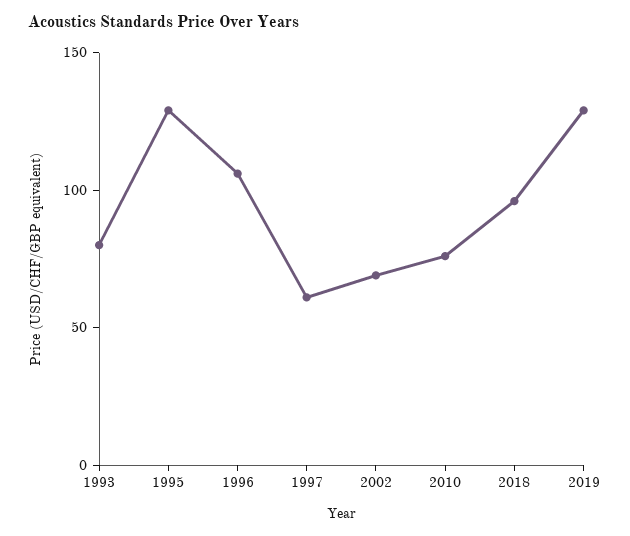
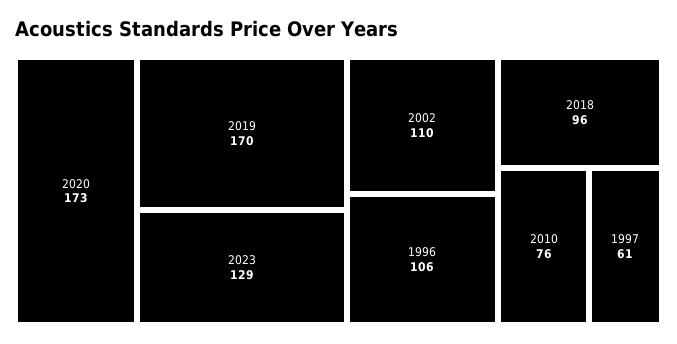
1993: 80 -> none
1995: 130 -> none
2002: 70 -> 110
2019: 130 -> 170
2020: none -> 173
2023: none -> 129

